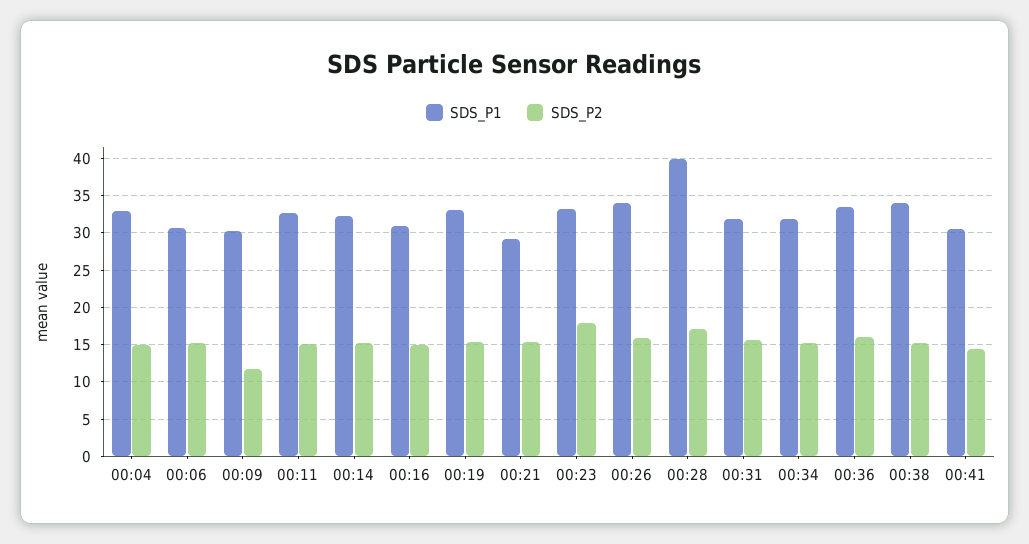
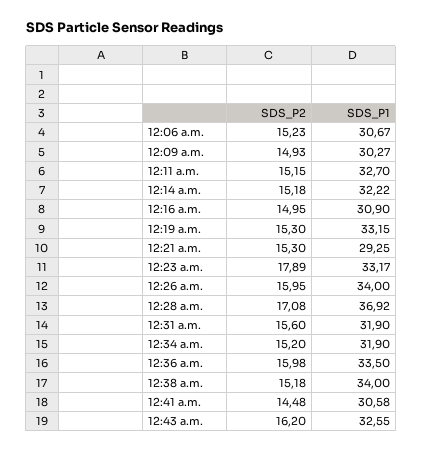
SDS_P1, 00:04: 33 -> none
SDS_P2, 00:04: 15 -> none
SDS_P2, 00:09: 12 -> 14.93
SDS_P1, 00:28: 40 -> 36.92
SDS_P2, 12:43 a.m.: none -> 16.2
SDS_P1, 12:43 a.m.: none -> 32.55

